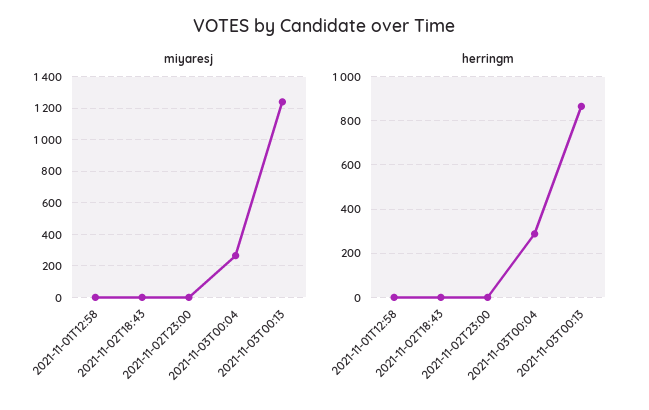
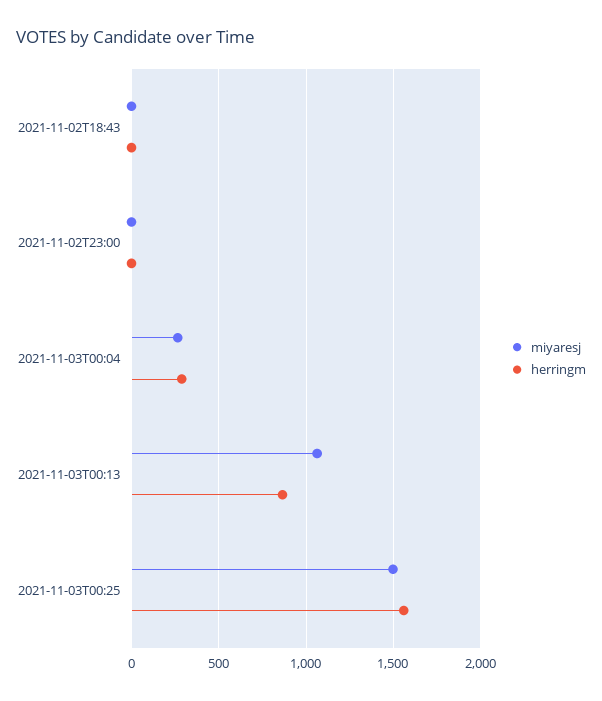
miyaresj, 2021-11-01T12:58: 0 -> none
miyaresj, 2021-11-03T00:13: 1250 -> 1050
herringm, 2021-11-01T12:58: 0 -> none
miyaresj, 2021-11-03T00:25: none -> 1500
herringm, 2021-11-03T00:25: none -> 1550

